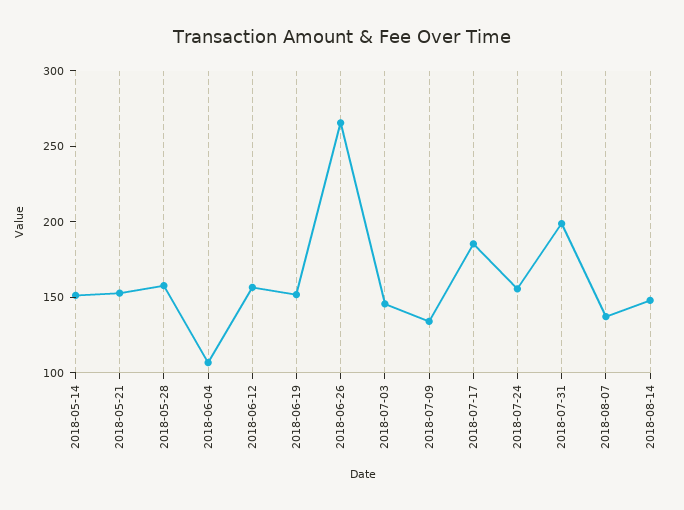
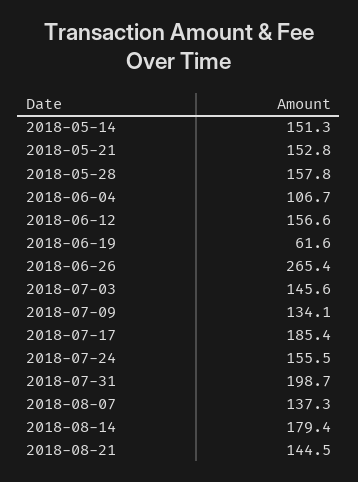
2018-06-19: 150 -> 61.6
2018-08-14: 150 -> 179.4
2018-08-21: none -> 144.5

